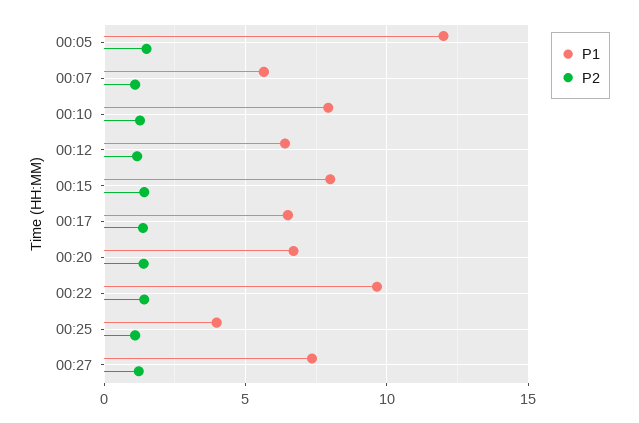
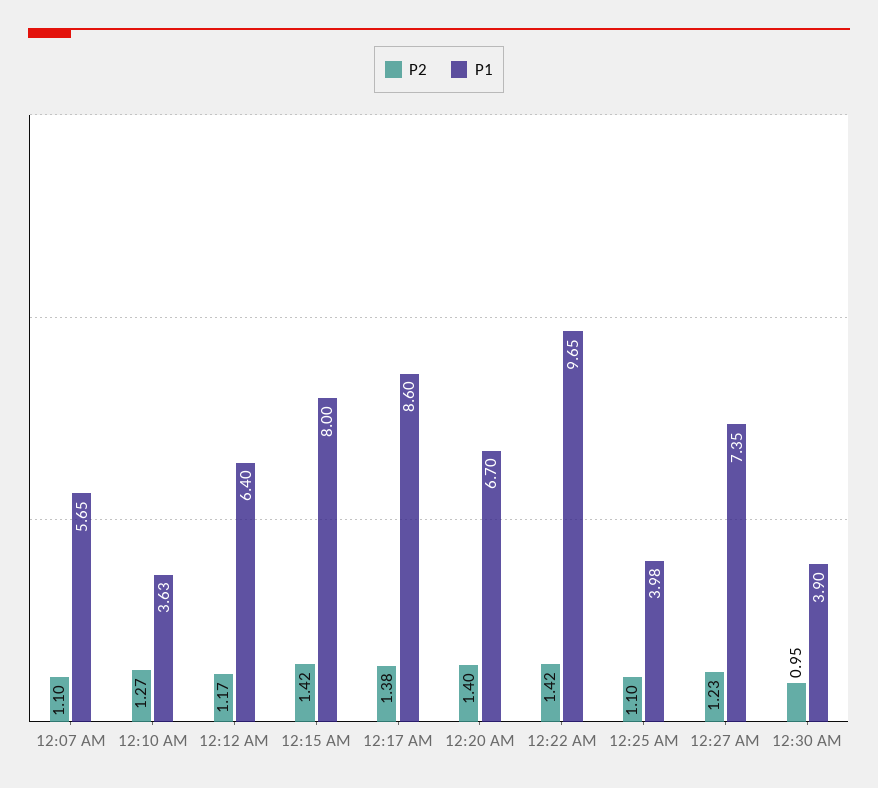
P1, 00:05: 12 -> none
P2, 00:05: 1.5 -> none
P1, 00:10: 8 -> 3.63
P1, 00:17: 6.5 -> 8.6
P2, 12:30 AM: none -> 0.95
P1, 12:30 AM: none -> 3.9

